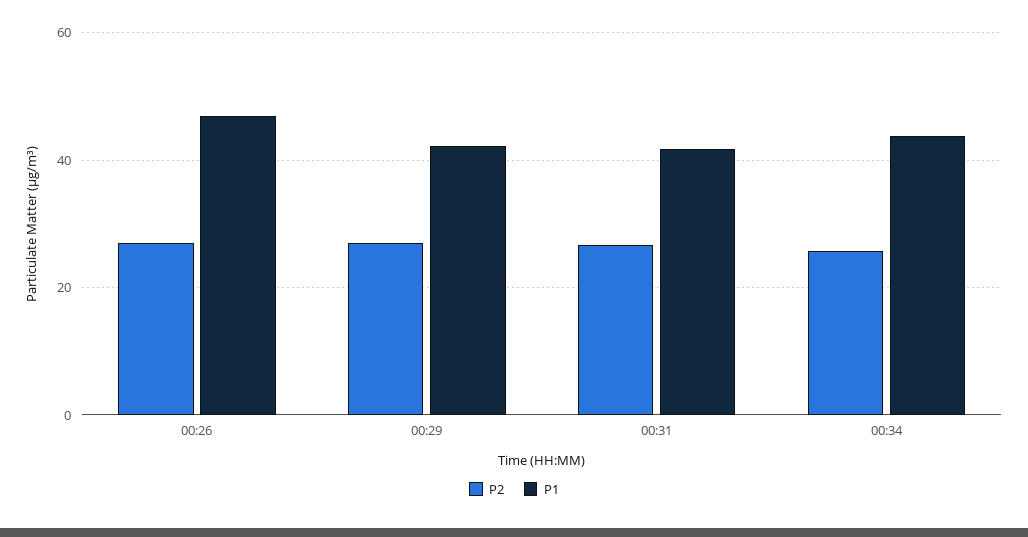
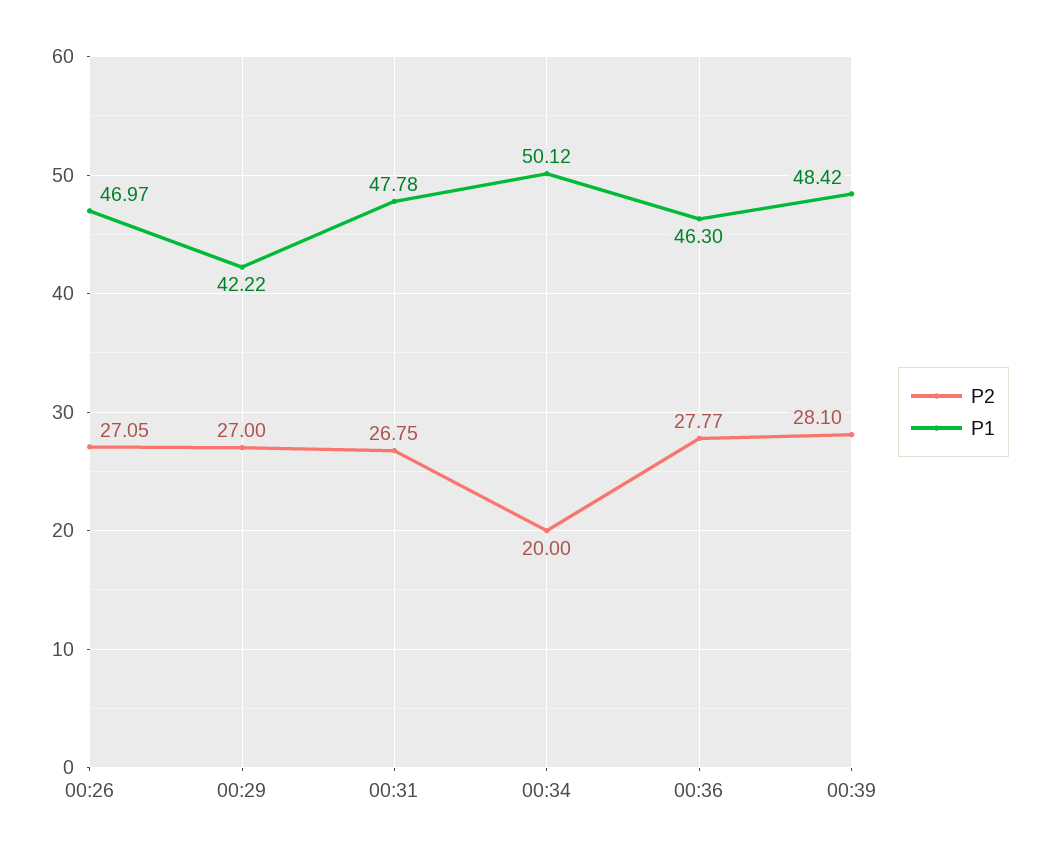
P1, 00:31: 42 -> 47.78
P2, 00:34: 26 -> 20
P1, 00:34: 44 -> 50.12
P2, 00:36: none -> 27.77
P1, 00:36: none -> 46.3
P2, 00:39: none -> 28.1
P1, 00:39: none -> 48.42

